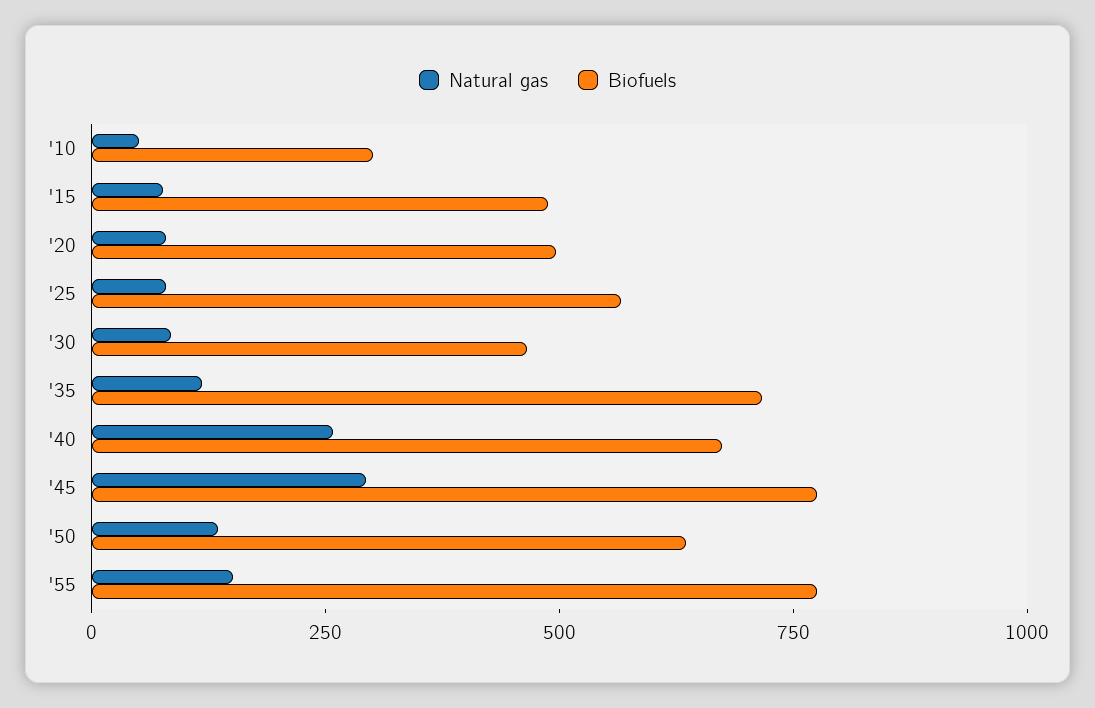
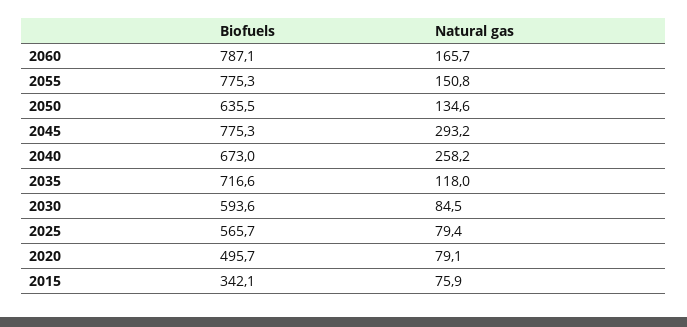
Natural gas, '10: 50 -> none
Biofuels, '10: 300 -> none
Biofuels, '15: 500 -> 342.1
Biofuels, '30: 450 -> 593.6
Biofuels, 2060: none -> 787.1
Natural gas, 2060: none -> 165.7

